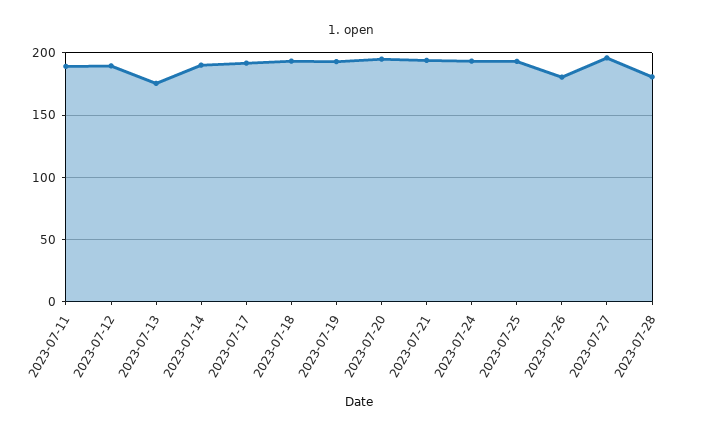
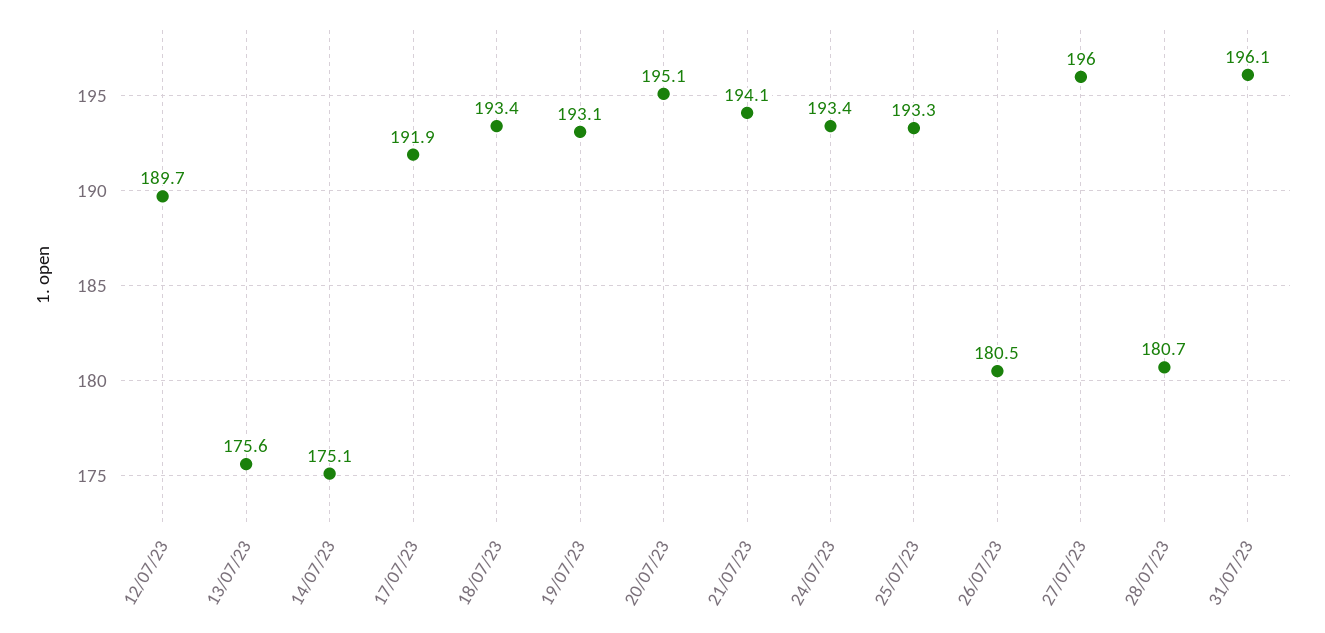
2023-07-11: 190 -> none
2023-07-14: 190 -> 175.1
31/07/23: none -> 196.1

